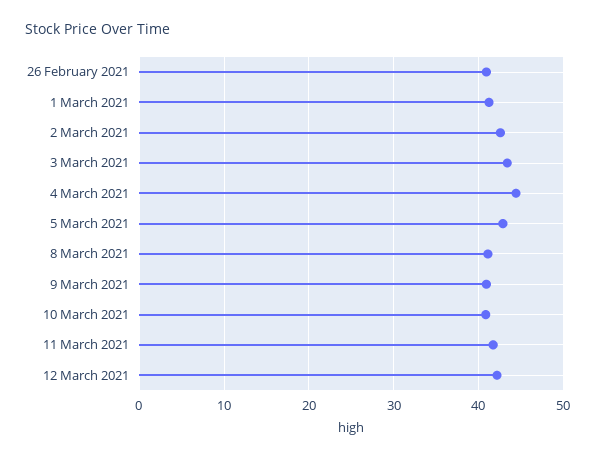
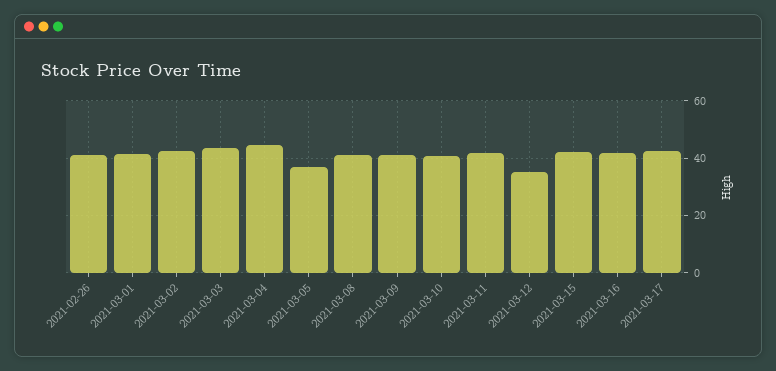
5 March 2021: 43 -> 37.5
12 March 2021: 42 -> 35
2021-03-15: none -> 42.5
2021-03-16: none -> 42.5
2021-03-17: none -> 42.5

